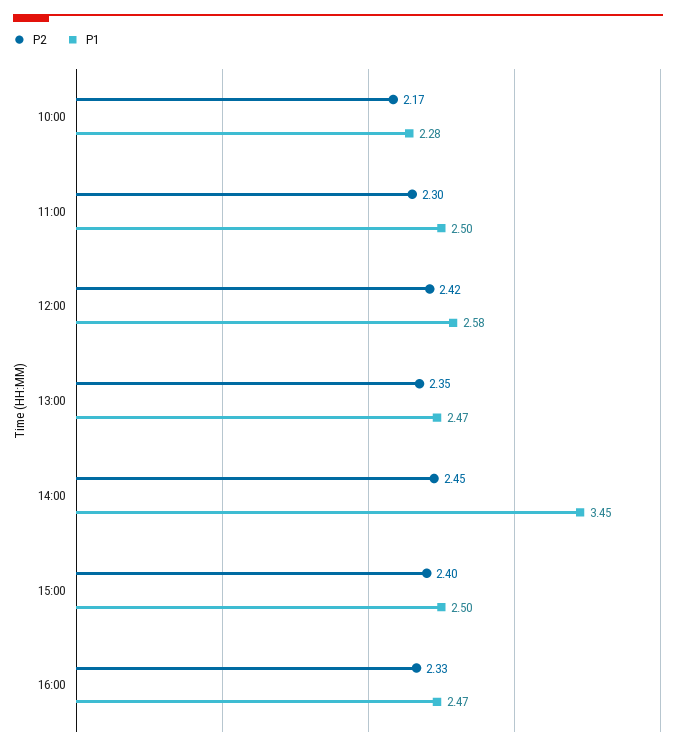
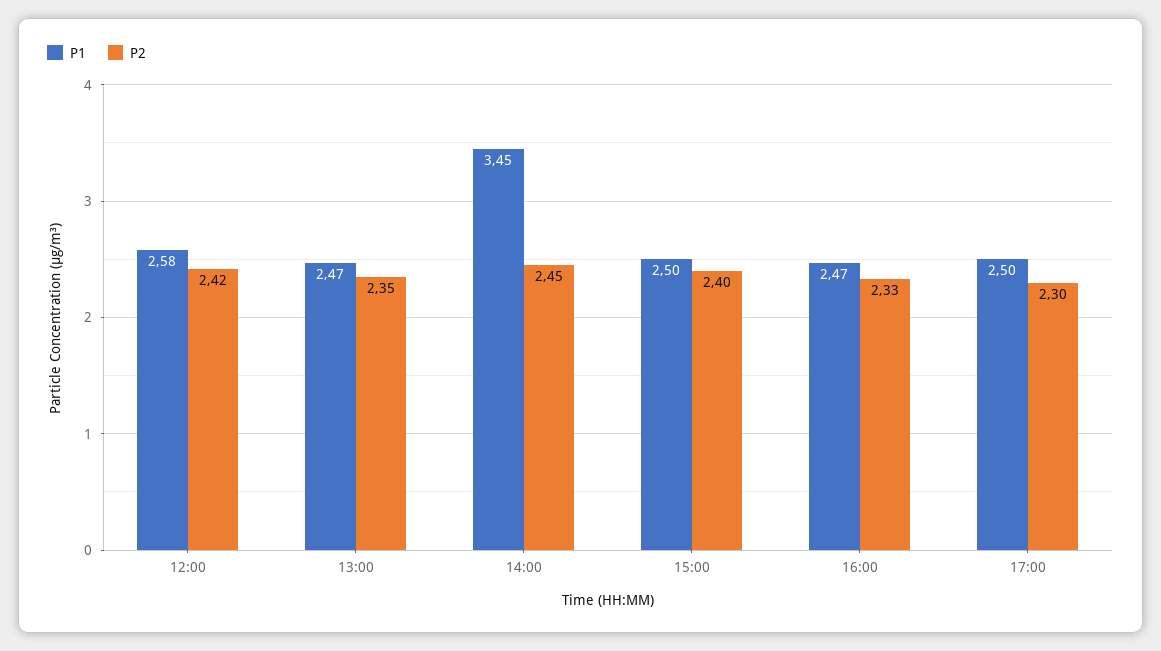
P2, 10:00: 2.17 -> none
P1, 10:00: 2.28 -> none
P2, 11:00: 2.3 -> none
P1, 11:00: 2.5 -> none
P1, 17:00: none -> 2.5
P2, 17:00: none -> 2.3

